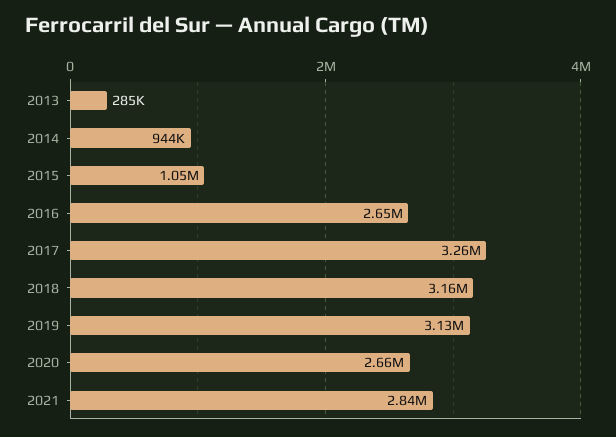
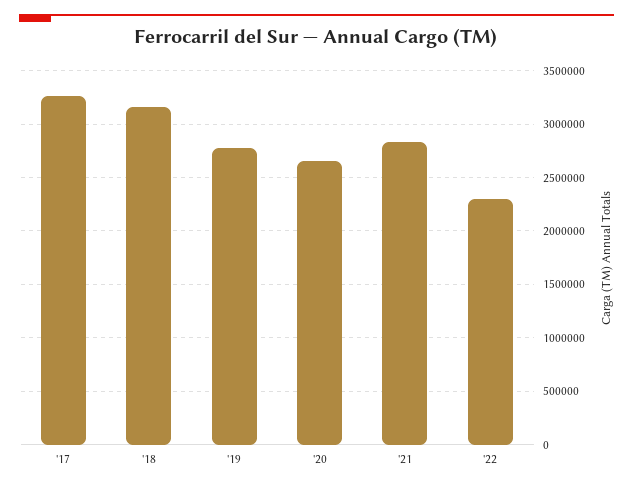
2013: 285000 -> none
2014: 944000 -> none
2015: 1050000 -> none
2016: 2650000 -> none
2019: 3130000 -> 2800000
'22: none -> 2300000

